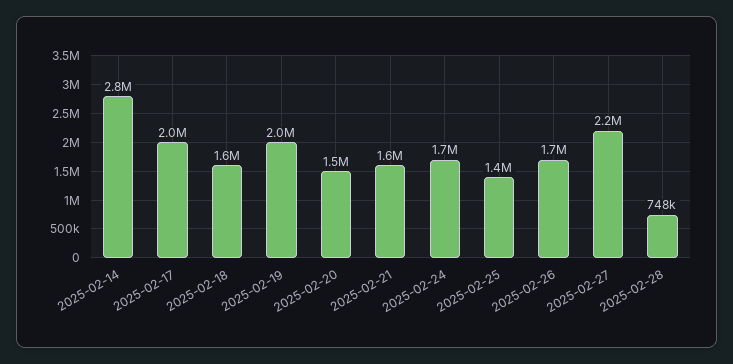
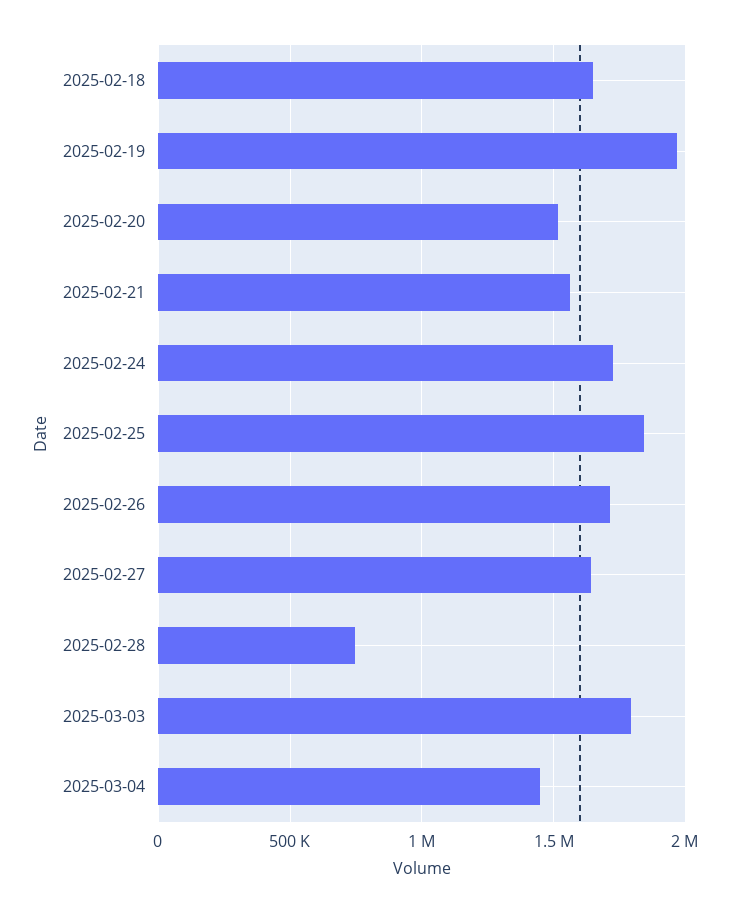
2025-02-14: 2800000 -> none
2025-02-17: 2000000 -> none
2025-02-25: 1400000 -> 1850000
2025-02-27: 2200000 -> 1650000
2025-03-03: none -> 1800000
2025-03-04: none -> 1450000

